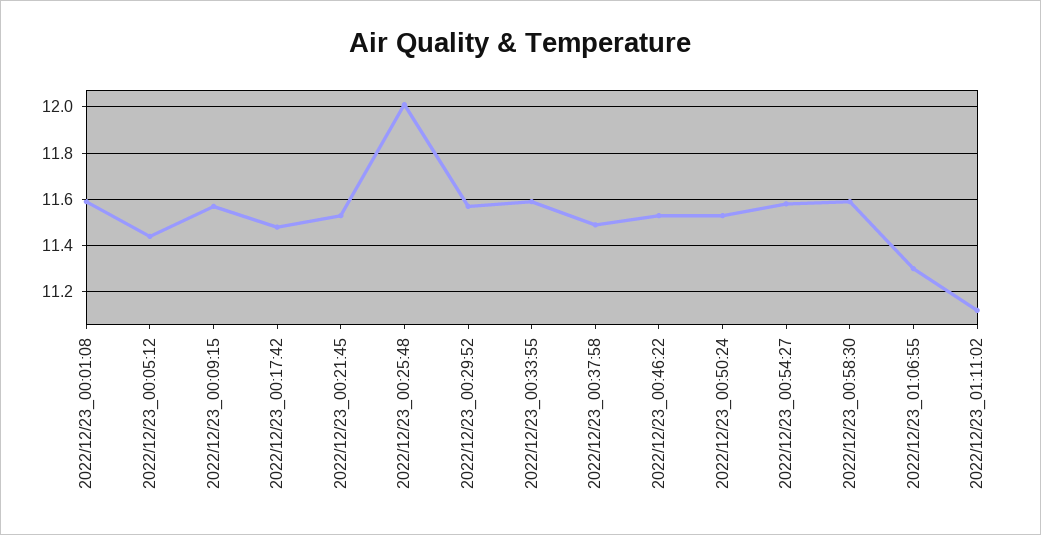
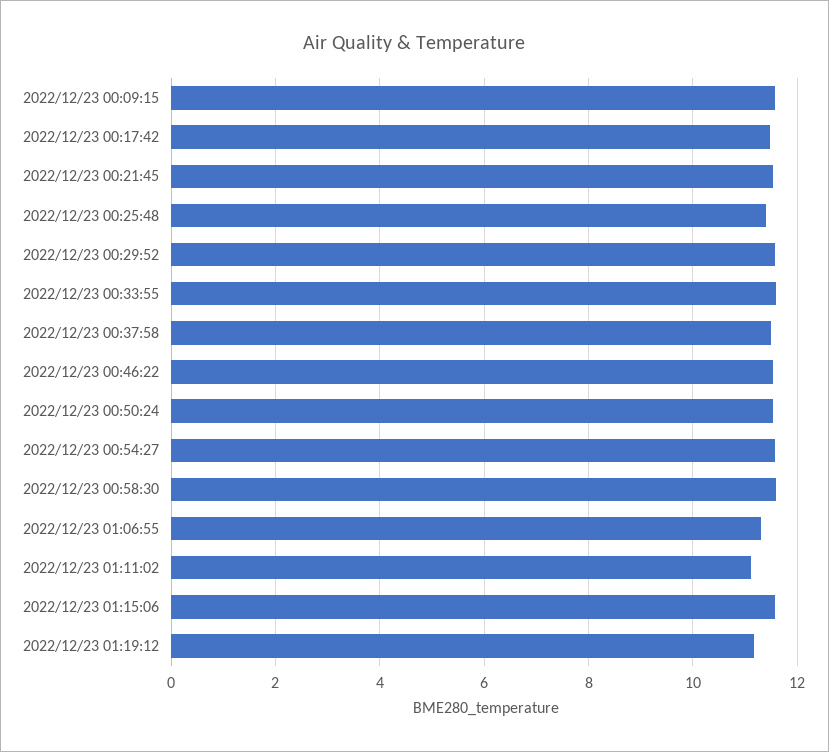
2022/12/23_00:01:08: 11.6 -> none
2022/12/23_00:05:12: 11.45 -> none
2022/12/23_00:25:48: 12 -> 11.4
2022/12/23 01:15:06: none -> 11.6
2022/12/23 01:19:12: none -> 11.2

